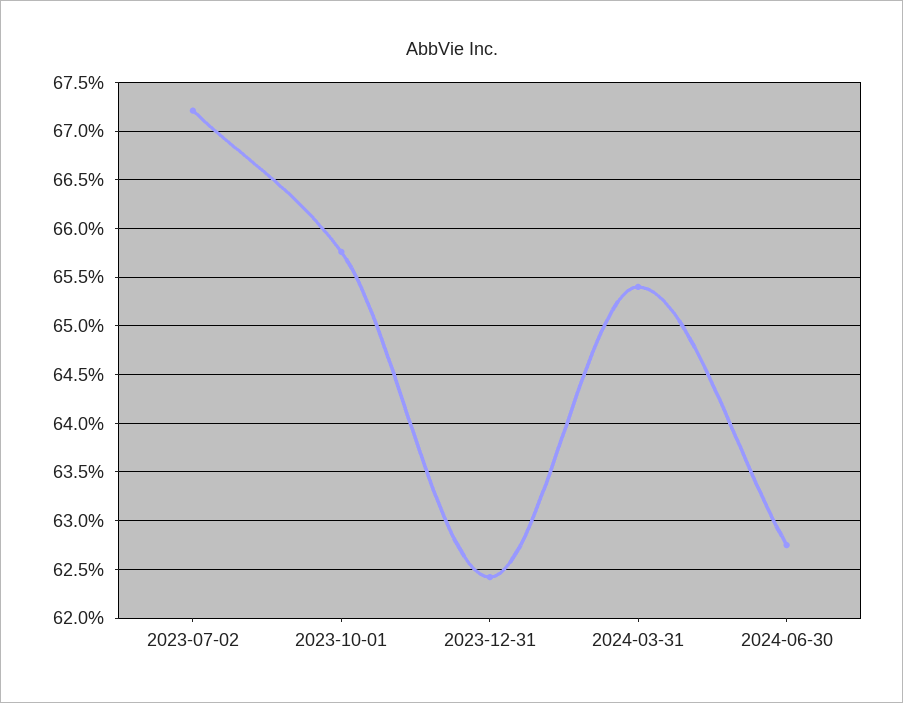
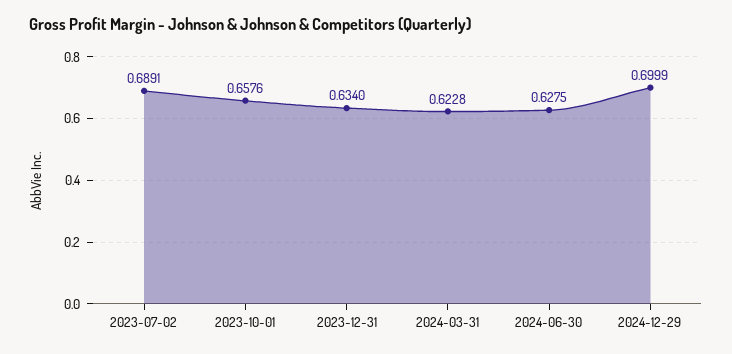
2023-07-02: 0.672 -> 0.6891
2023-12-31: 0.624 -> 0.634
2024-03-31: 0.654 -> 0.6228
2024-12-29: none -> 0.6999

